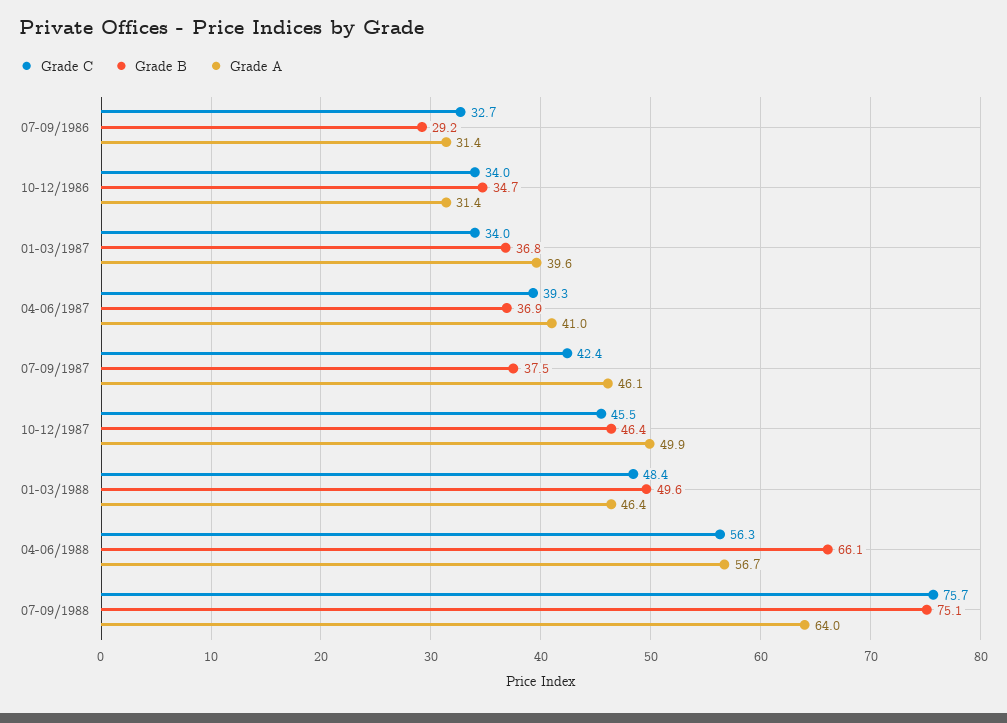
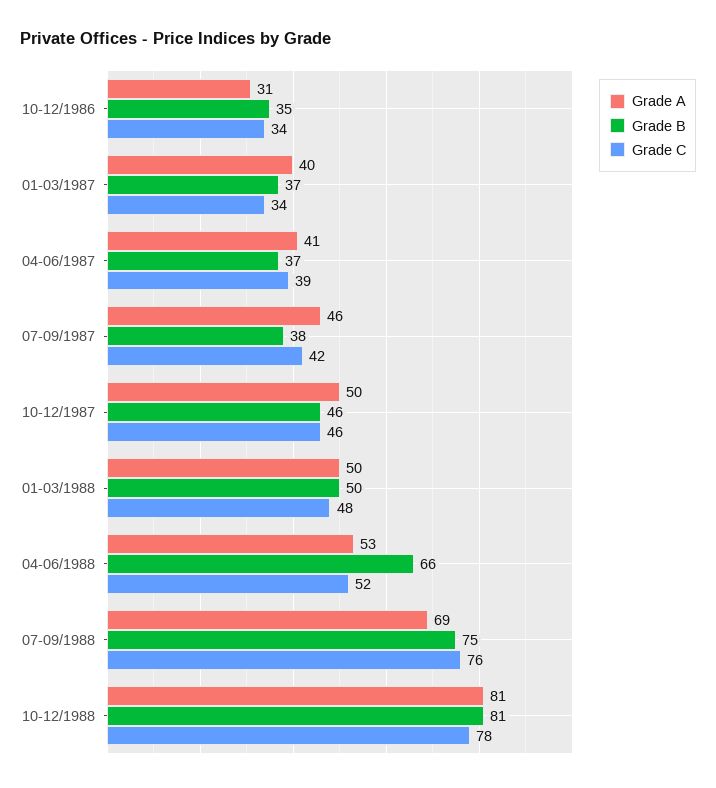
Grade C, 07-09/1986: 32.7 -> none
Grade B, 07-09/1986: 29.2 -> none
Grade A, 07-09/1986: 31.4 -> none
Grade A, 01-03/1988: 46.4 -> 50
Grade C, 04-06/1988: 56.3 -> 52
Grade A, 04-06/1988: 56.7 -> 53
Grade A, 07-09/1988: 64 -> 69
Grade A, 10-12/1988: none -> 81
Grade B, 10-12/1988: none -> 81
Grade C, 10-12/1988: none -> 78

